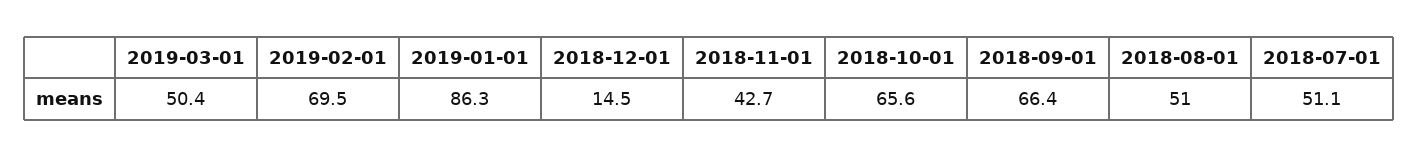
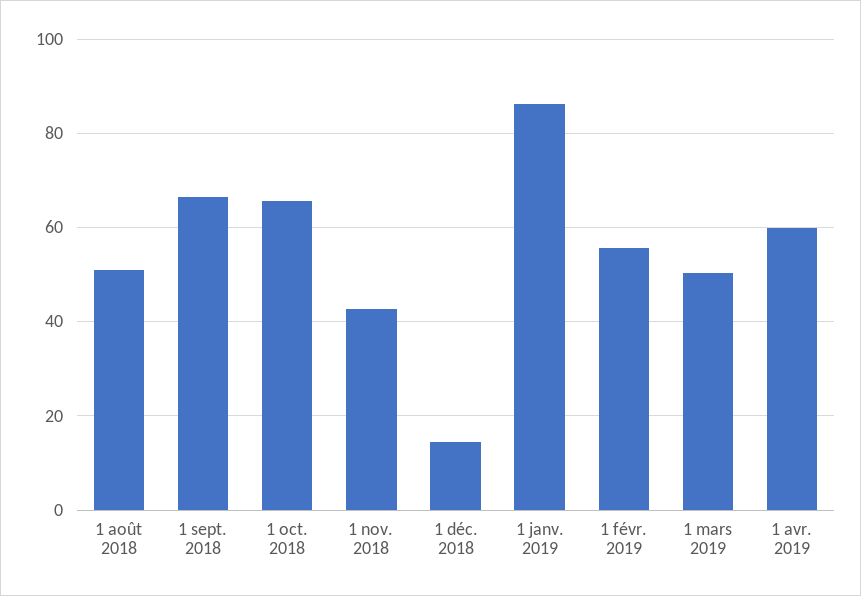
2019-02-01: 69.5 -> 56
2018-07-01: 51.1 -> none
1 avr. 2019: none -> 60

